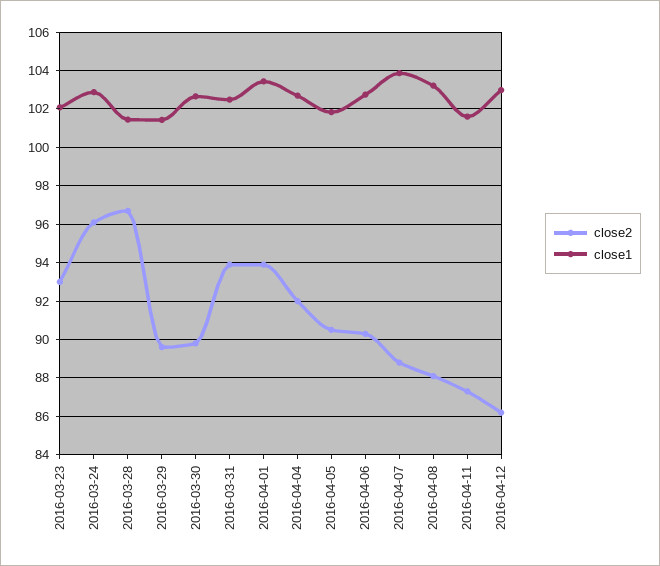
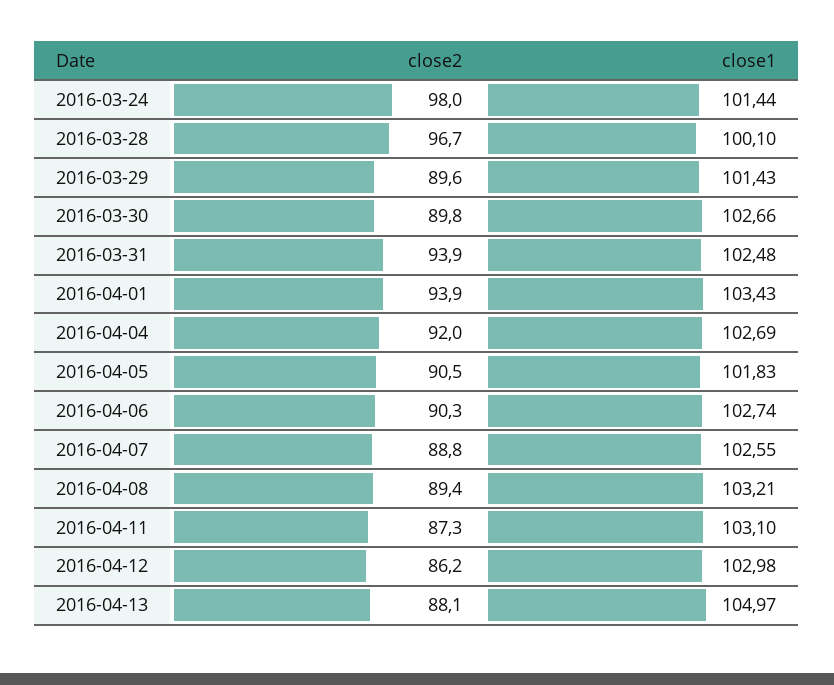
close2, 2016-03-23: 93 -> none
close1, 2016-03-23: 102 -> none
close2, 2016-03-24: 96 -> 98
close1, 2016-03-24: 103 -> 101.44
close1, 2016-03-28: 101.5 -> 100.1
close1, 2016-04-07: 104 -> 102.55
close2, 2016-04-08: 88 -> 89.4
close1, 2016-04-11: 101.5 -> 103.1
close2, 2016-04-13: none -> 88.1
close1, 2016-04-13: none -> 104.97

